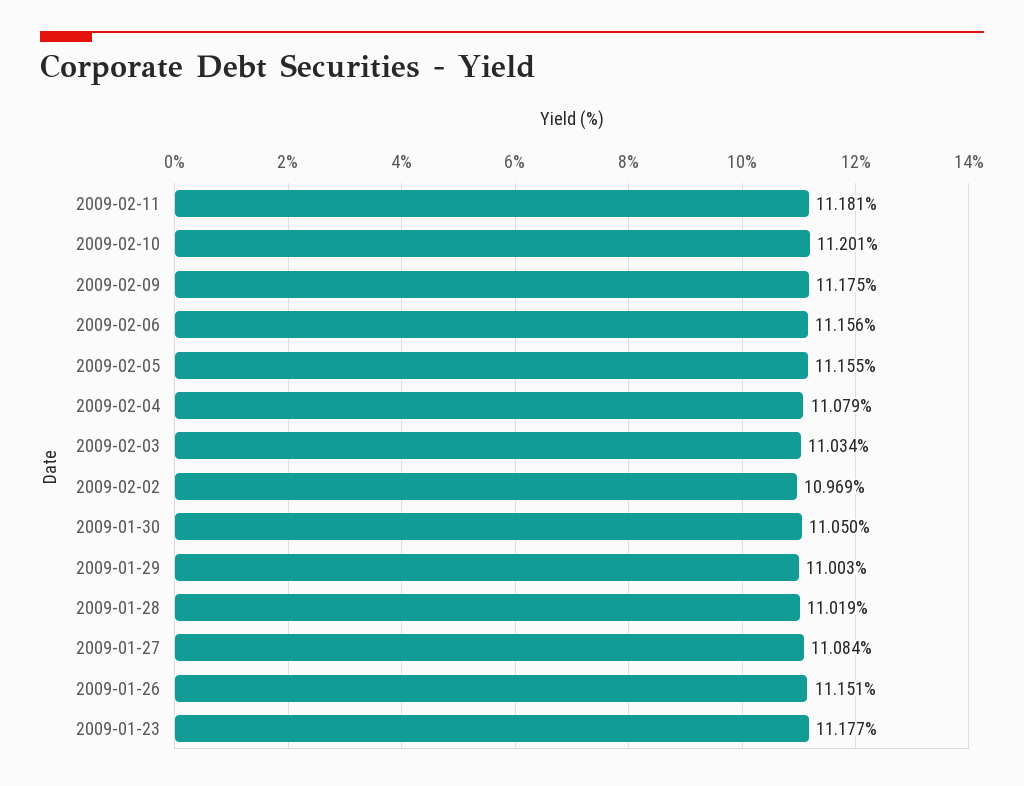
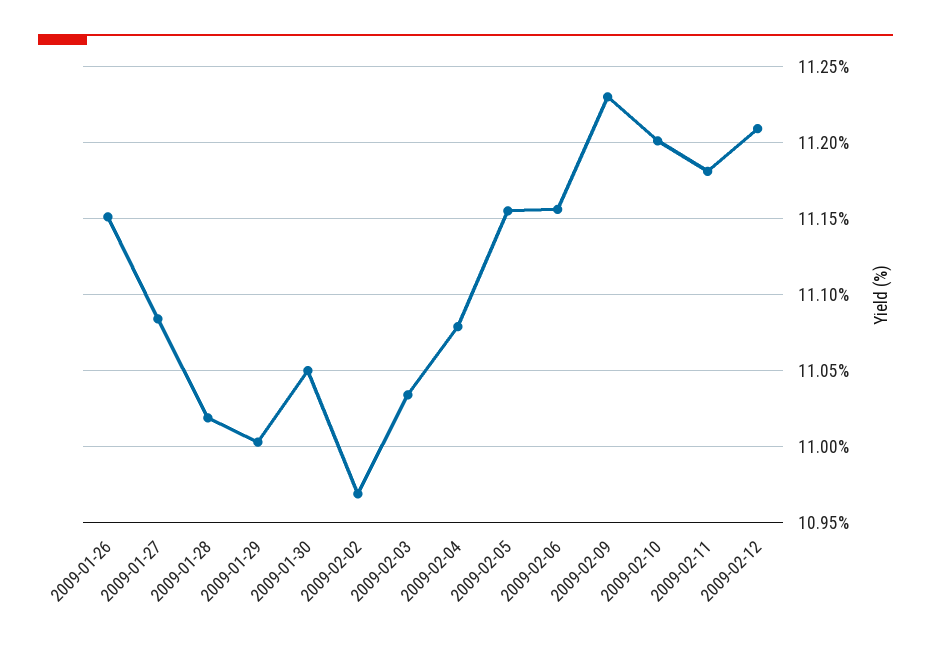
2009-02-09: 11.175 -> 11.23
2009-01-23: 11.177 -> none
2009-02-12: none -> 11.21

